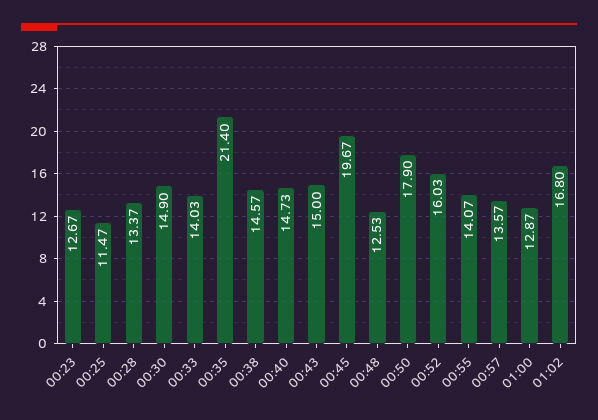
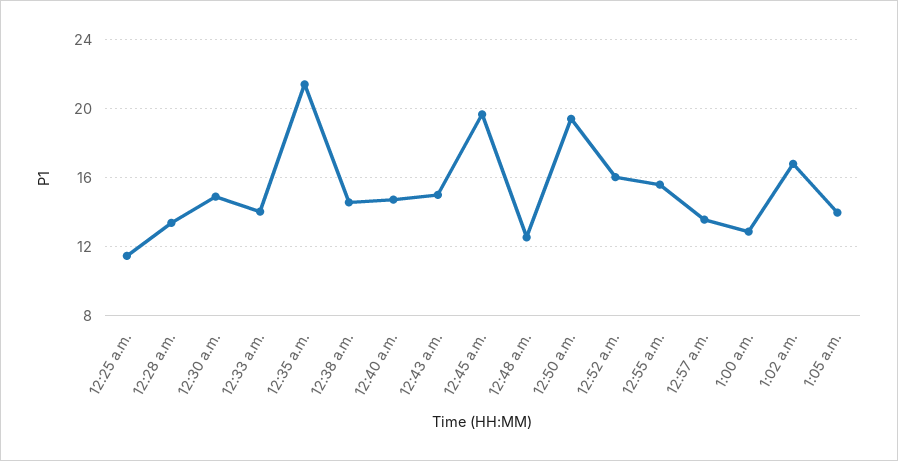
00:23: 12.67 -> none
00:50: 17.9 -> 19.5
00:55: 14.07 -> 15.5
1:05 a.m.: none -> 14

